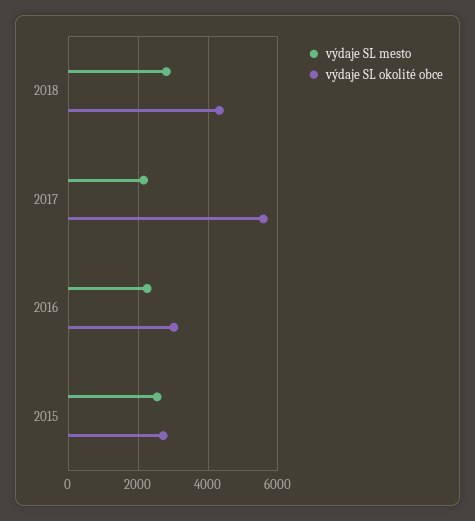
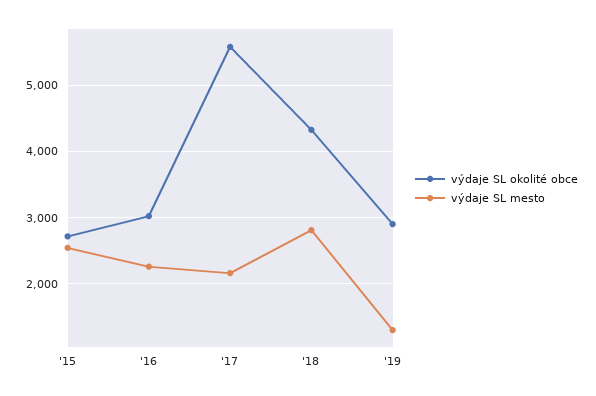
výdaje SL okolité obce, '19: none -> 2900
výdaje SL mesto, '19: none -> 1300

